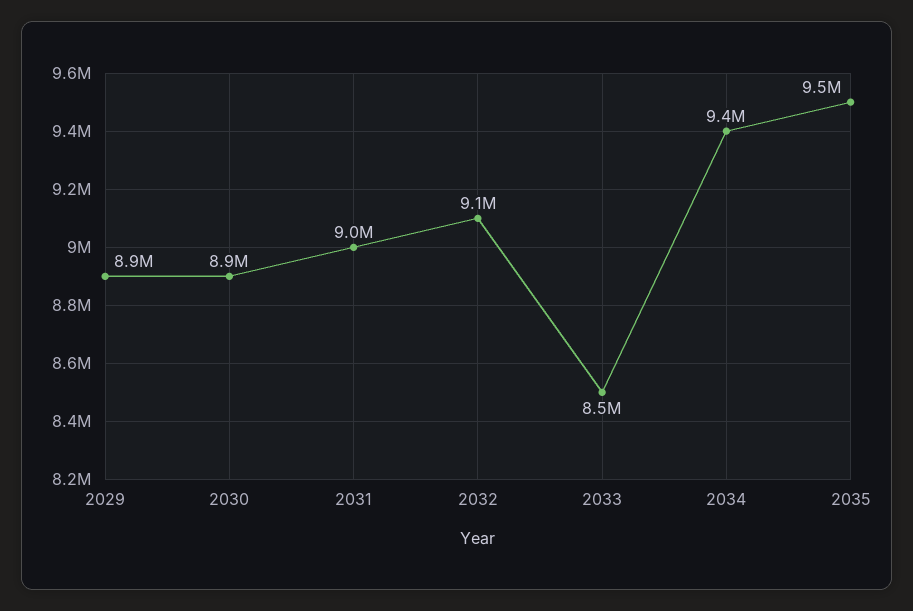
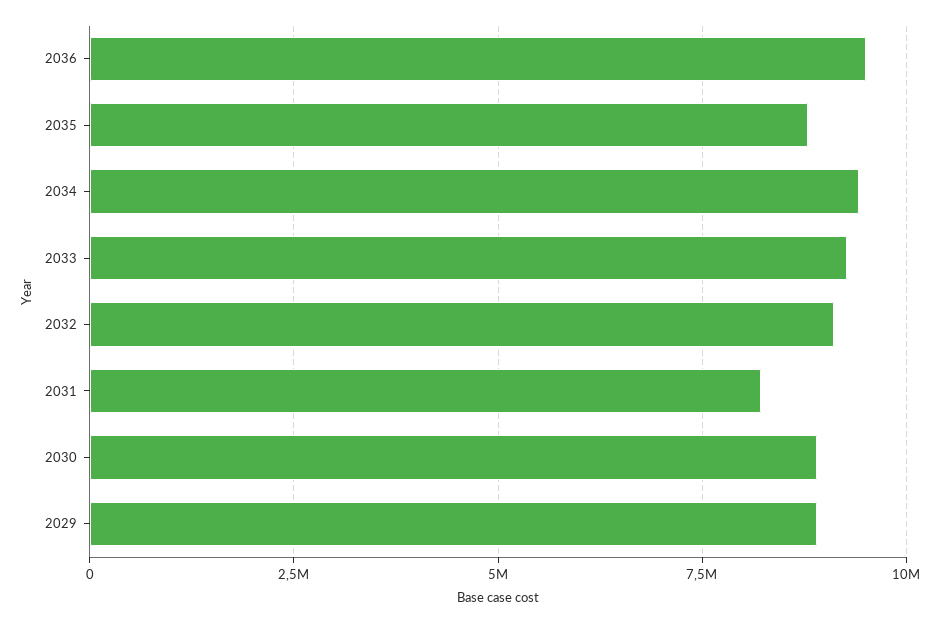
2031: 9000000 -> 8250000
2033: 8500000 -> 9250000
2035: 9500000 -> 8750000
2036: none -> 9500000

